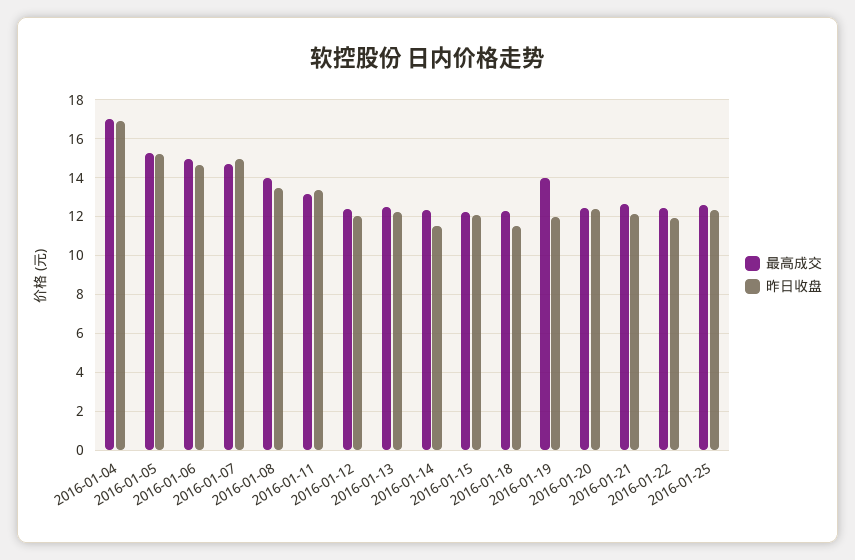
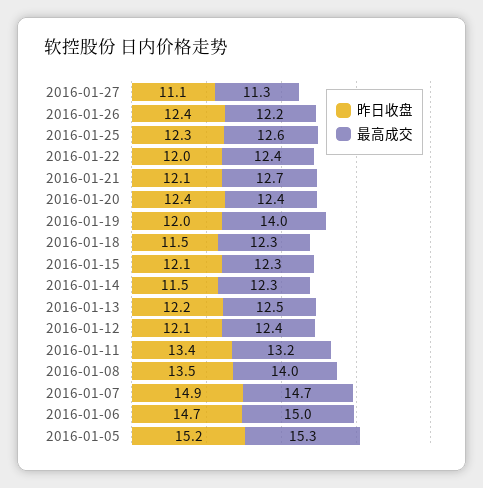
最高成交, 2016-01-04: 17 -> none
昨日收盘, 2016-01-04: 17 -> none
昨日收盘, 2016-01-27: none -> 11.1
最高成交, 2016-01-27: none -> 11.3
昨日收盘, 2016-01-26: none -> 12.4
最高成交, 2016-01-26: none -> 12.2

